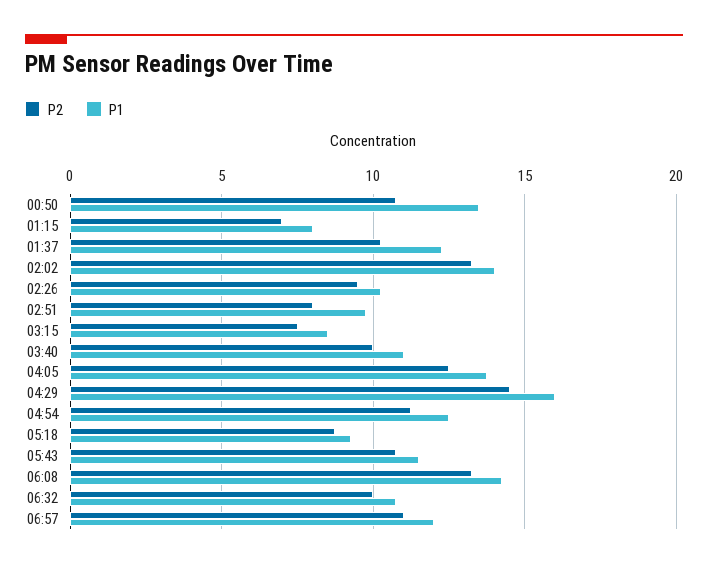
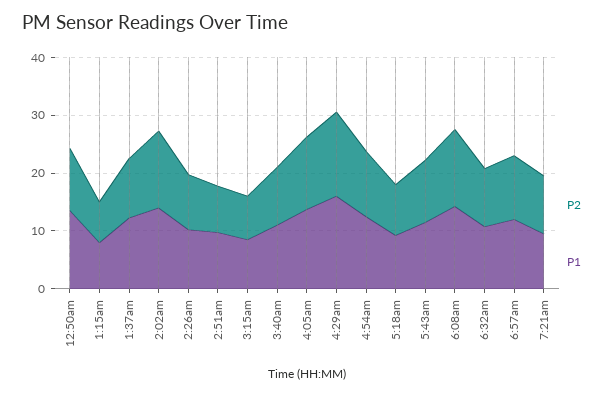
P2, 7:21am: none -> 10
P1, 7:21am: none -> 10

